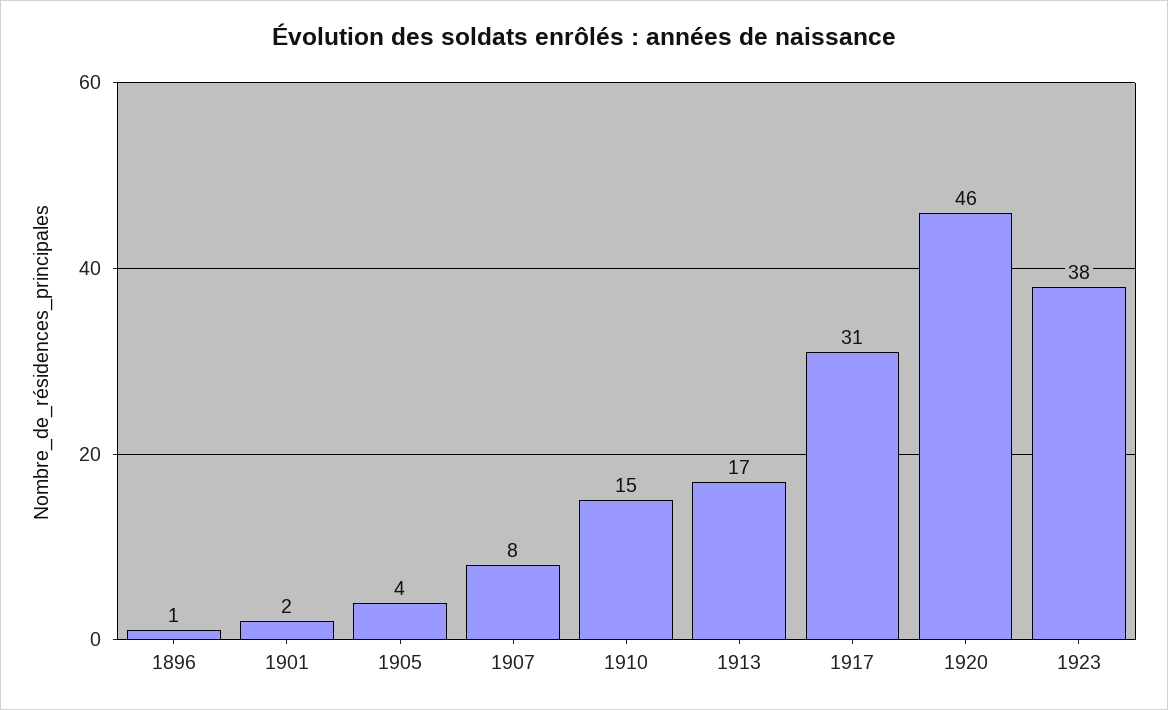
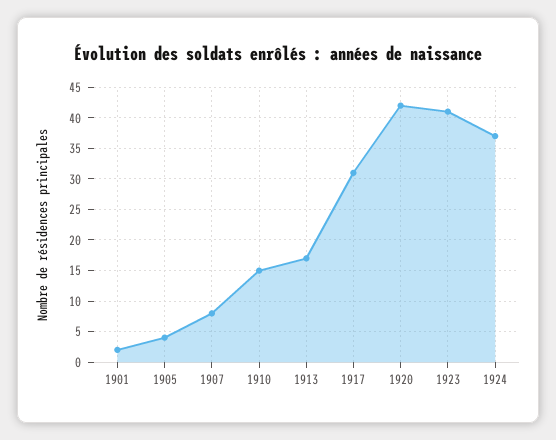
1896: 1 -> none
1920: 46 -> 42
1923: 38 -> 41
1924: none -> 37

